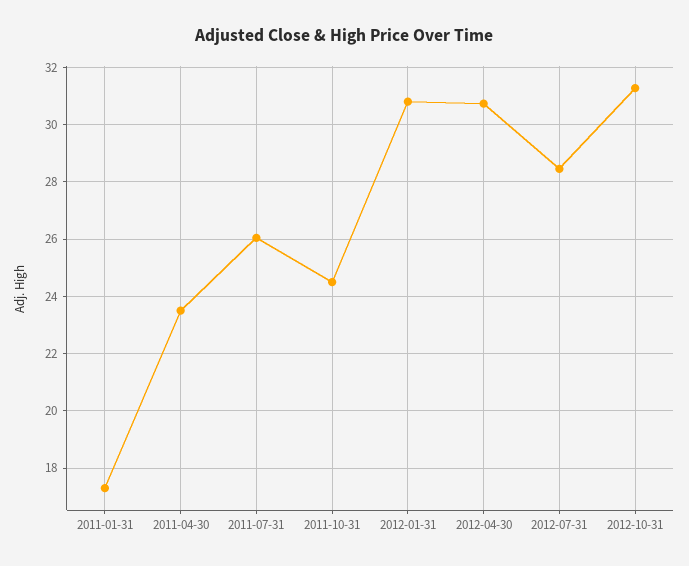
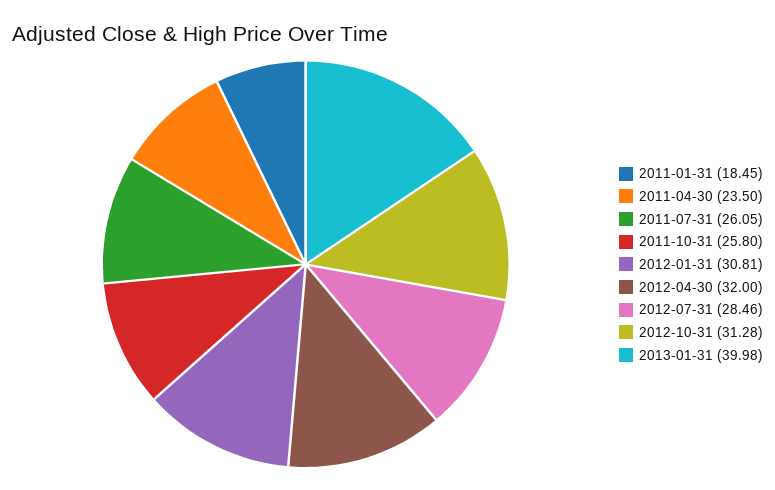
2011-01-31: 17.25 -> 18.45
2011-10-31: 24.5 -> 25.8
2012-04-30: 30.75 -> 32
2013-01-31: none -> 39.98

